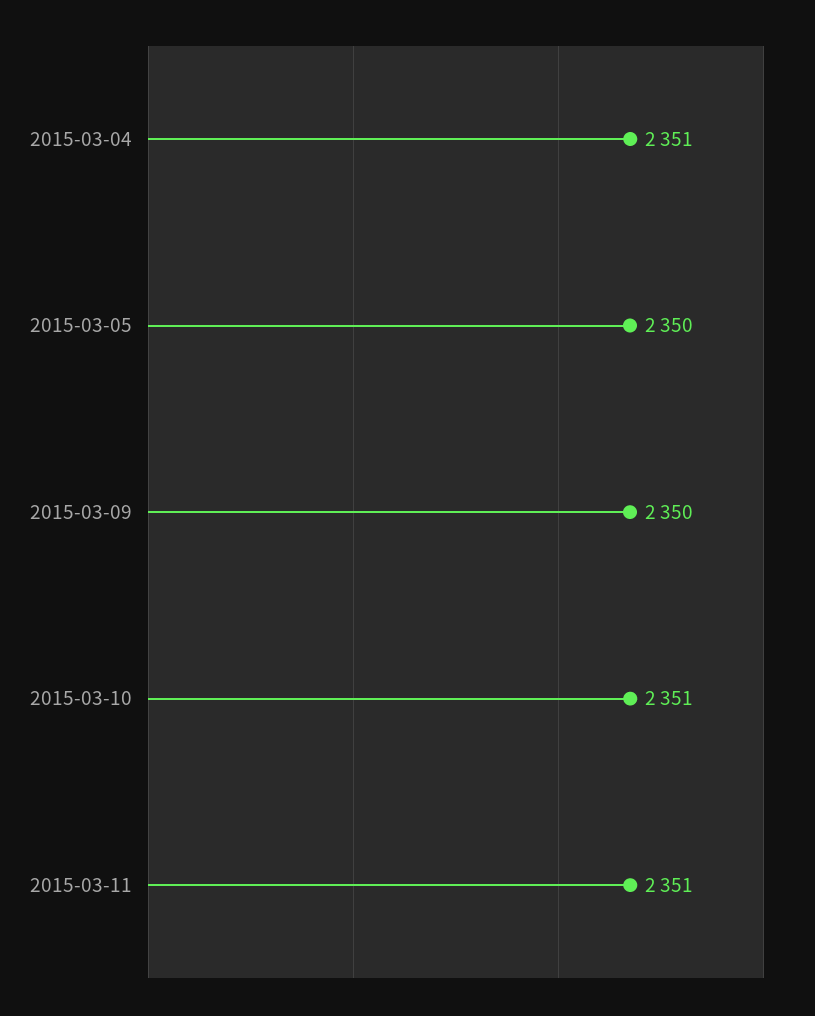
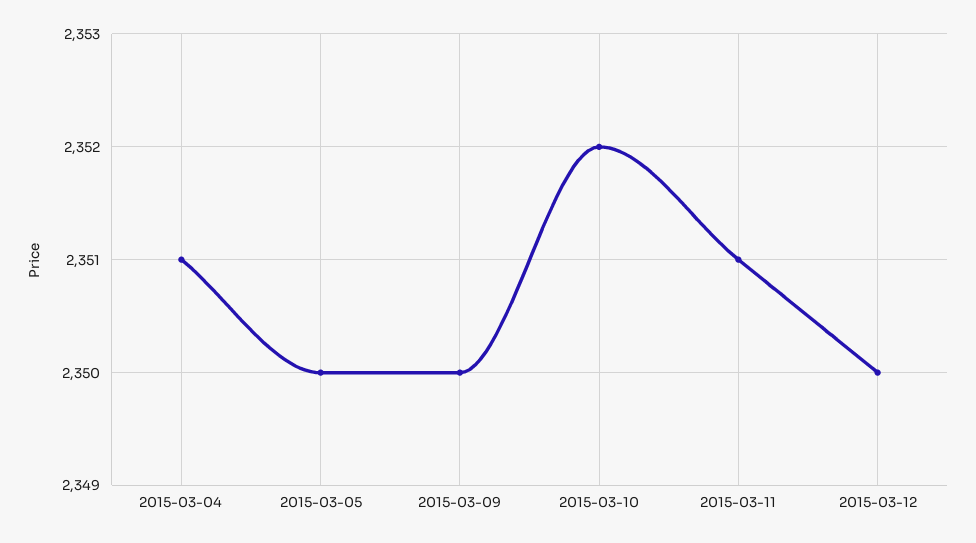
2015-03-10: 2351 -> 2352
2015-03-12: none -> 2350

